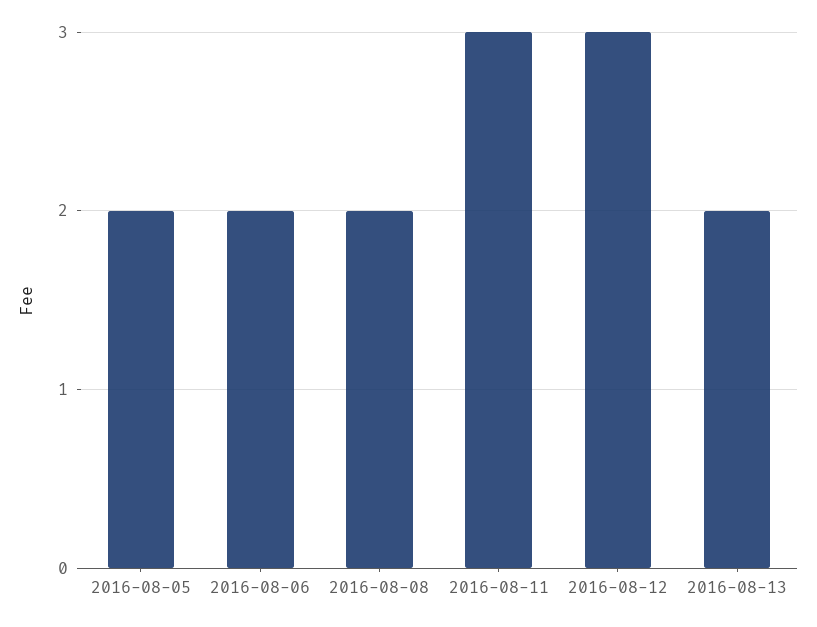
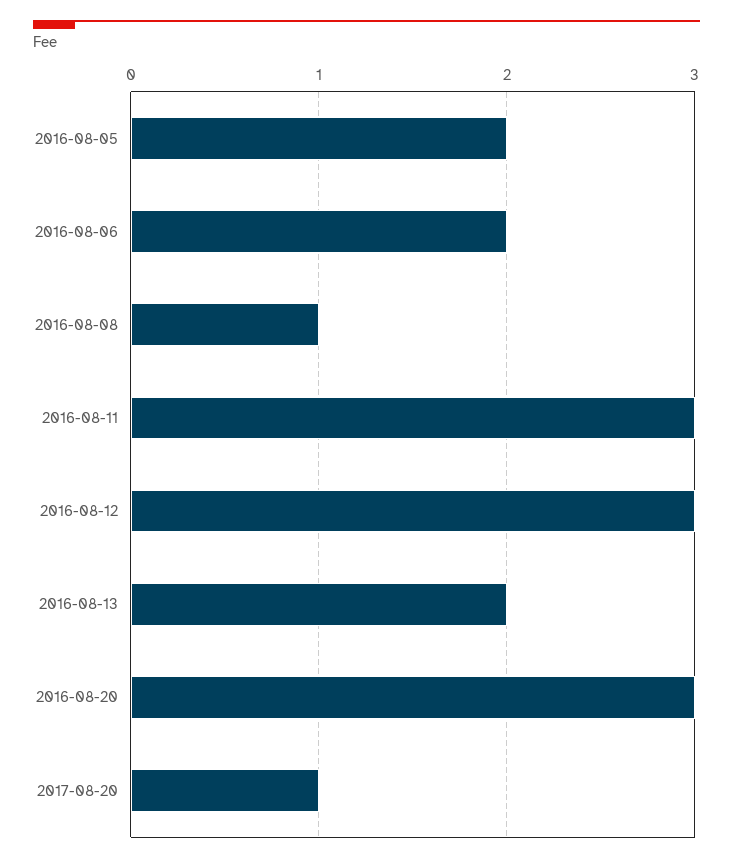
2016-08-08: 2 -> 1
2016-08-20: none -> 3
2017-08-20: none -> 1

